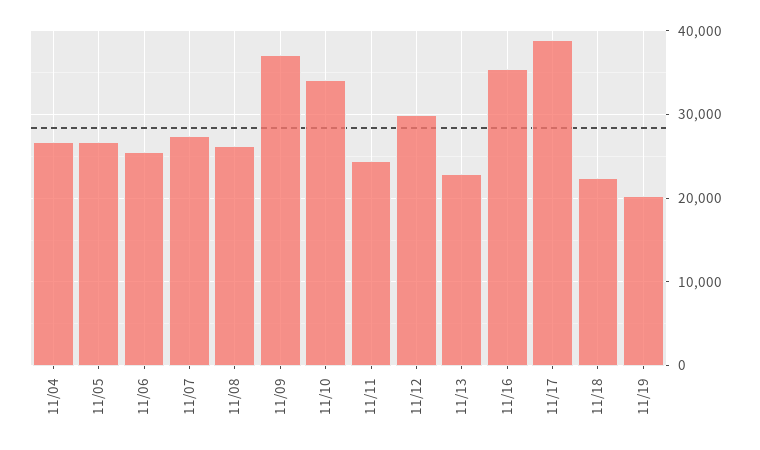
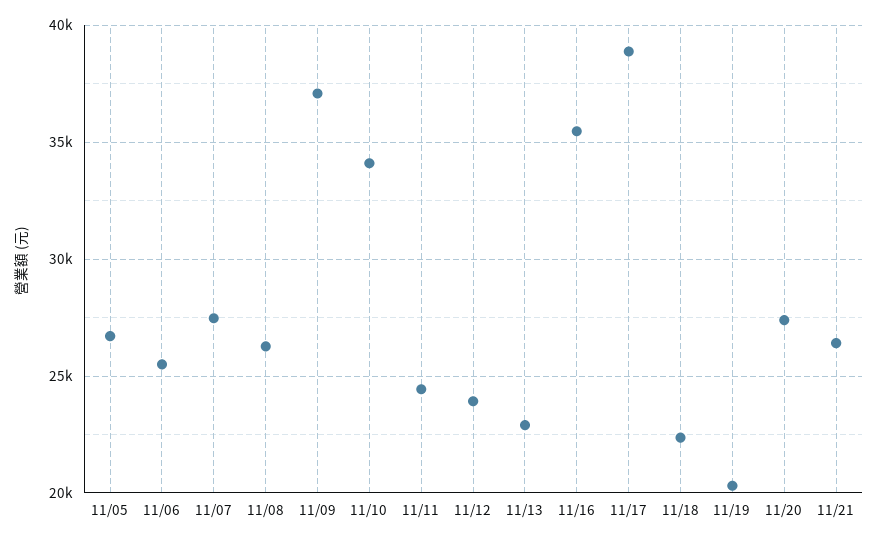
11/04: 27000 -> none
11/12: 30000 -> 24000
11/20: none -> 27500
11/21: none -> 26500

